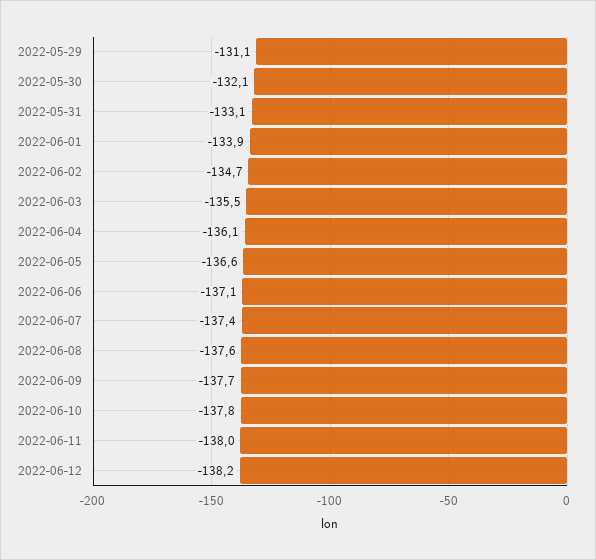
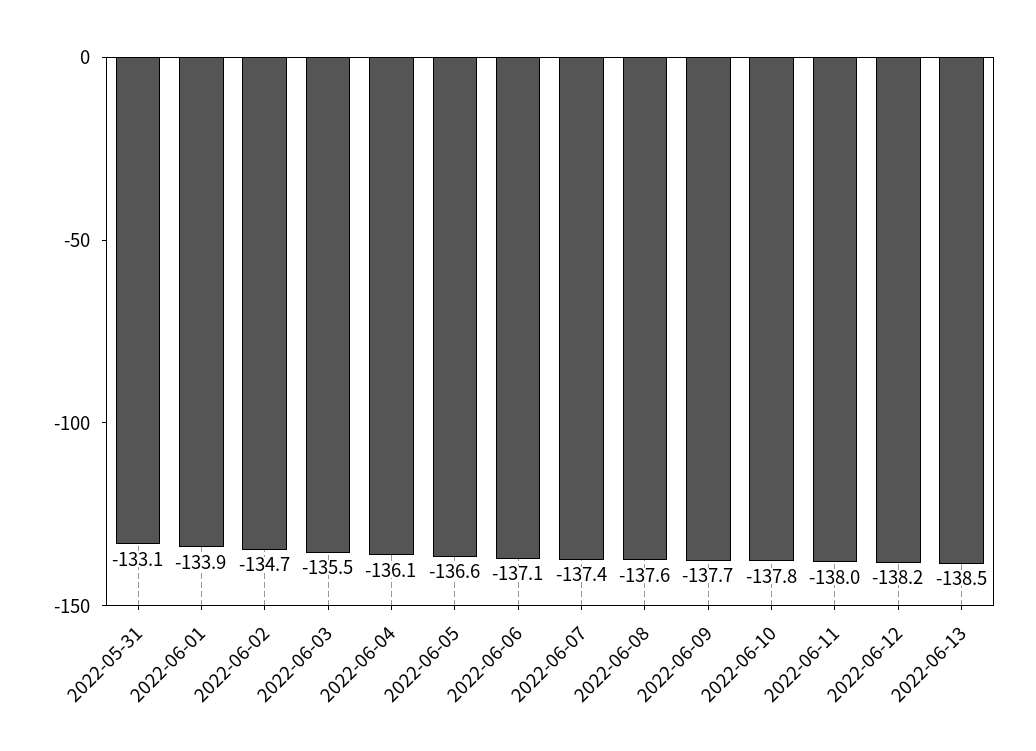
2022-05-29: -131.1 -> none
2022-05-30: -132.1 -> none
2022-06-13: none -> -138.5

